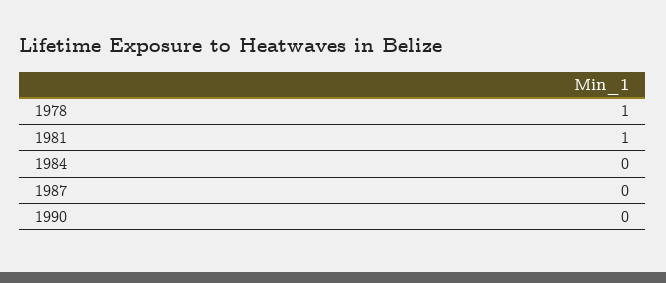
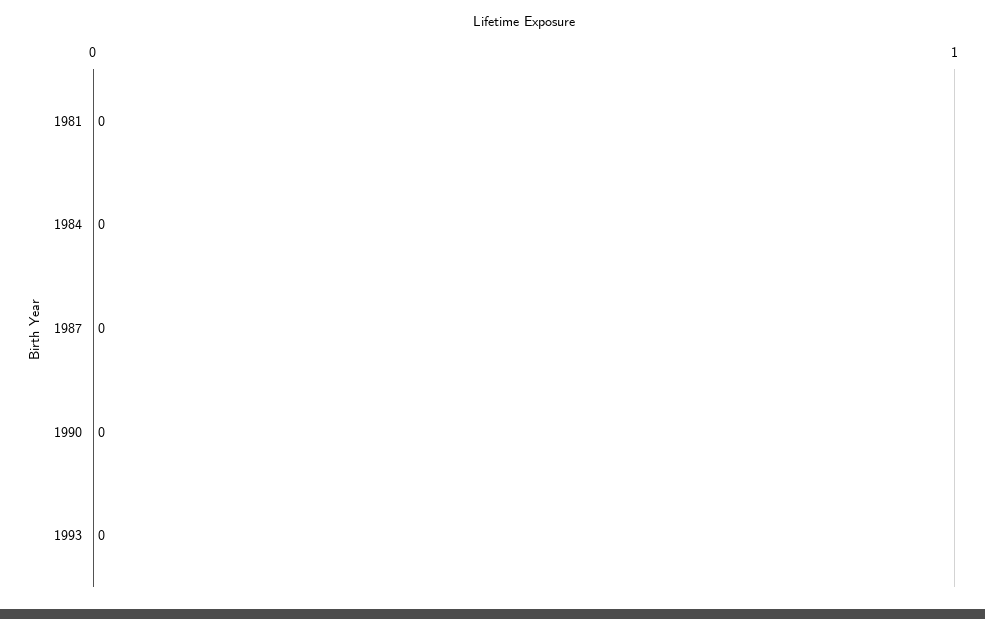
1978: 1 -> none
1981: 1 -> 0
1993: none -> 0

